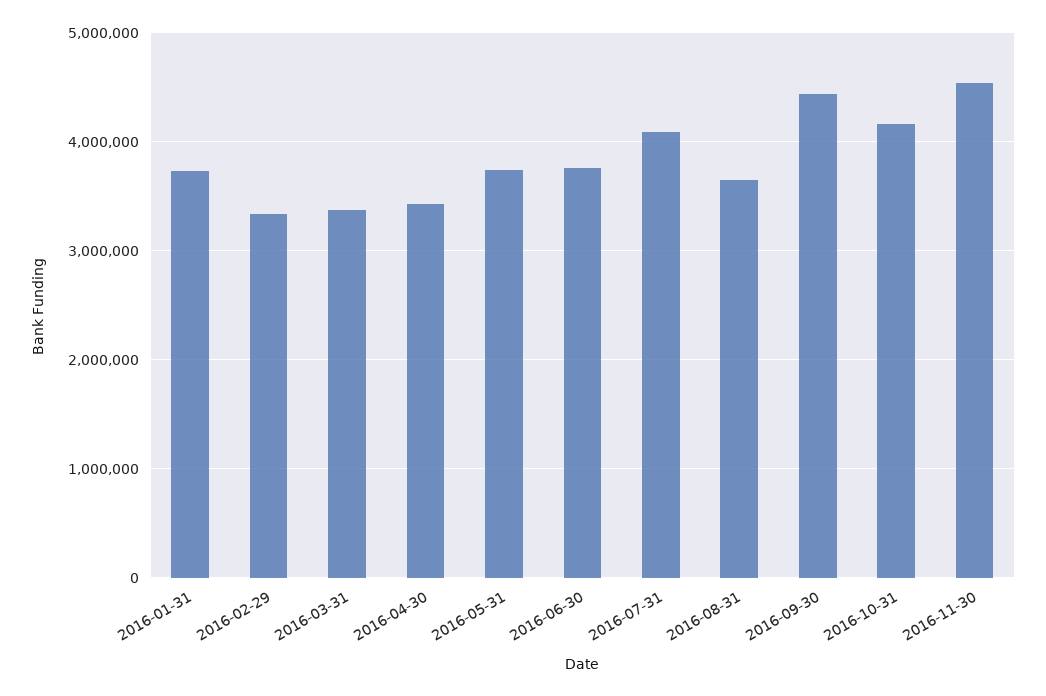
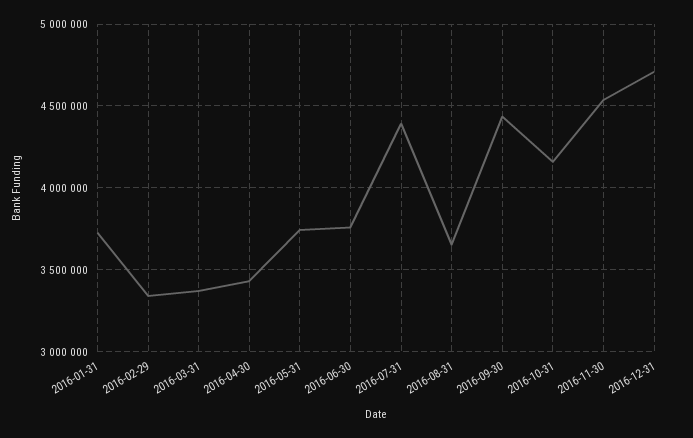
2016-07-31: 4100000 -> 4400000
2016-12-31: none -> 4700000

